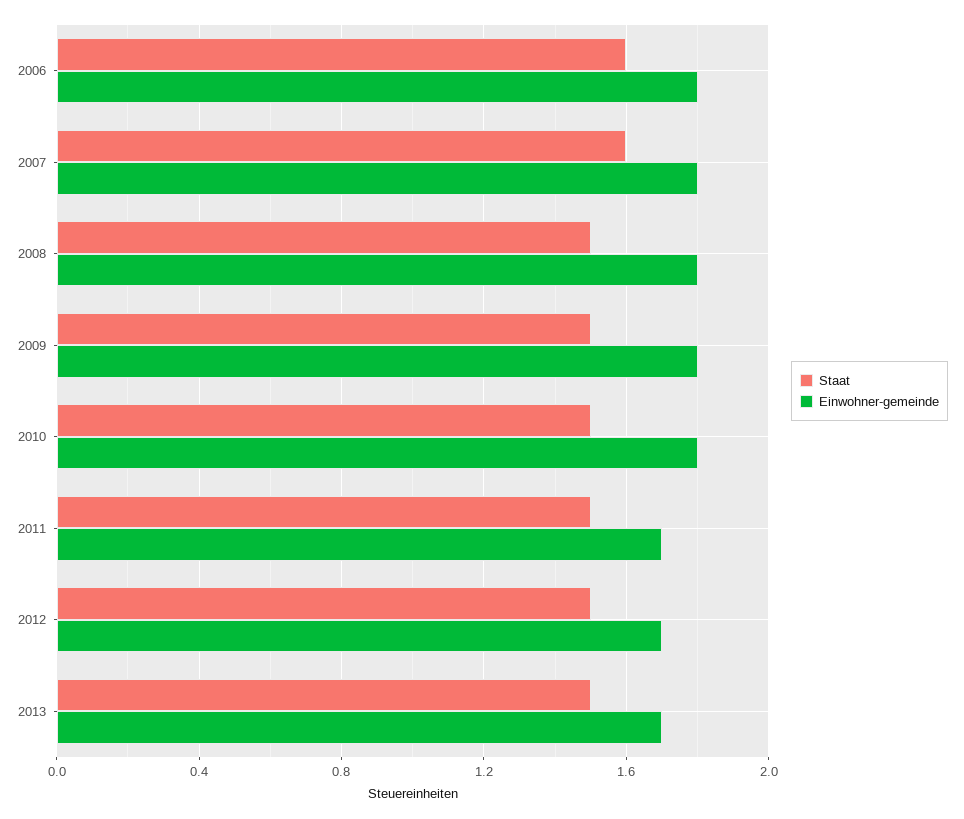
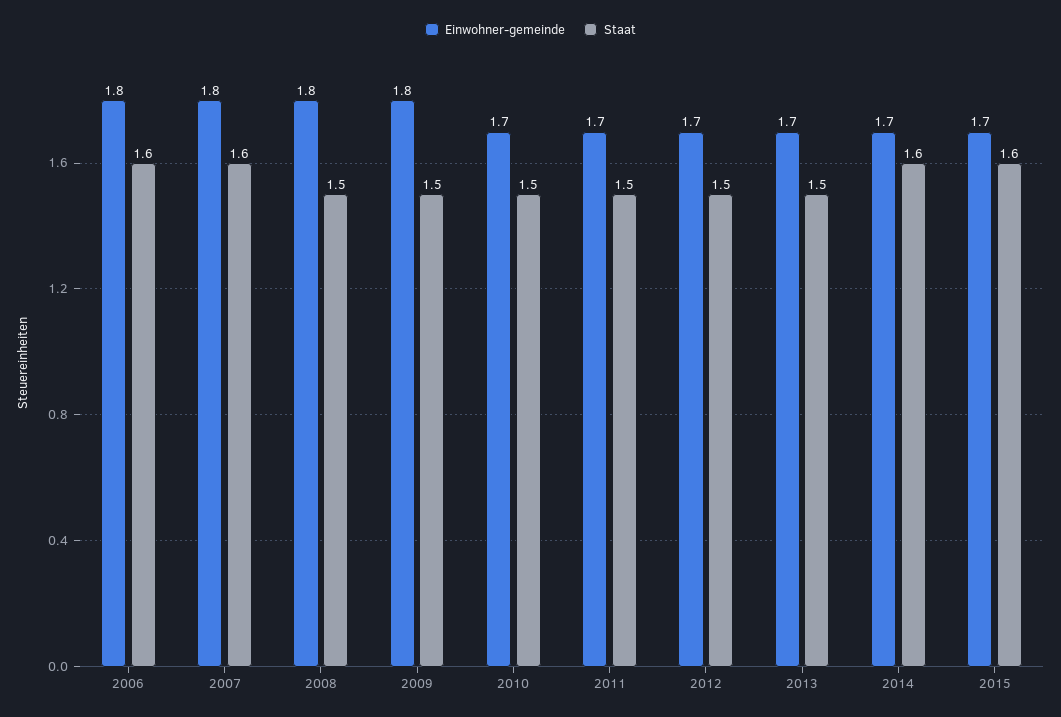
Einwohner-gemeinde, 2010: 1.8 -> 1.7
Einwohner-gemeinde, 2014: none -> 1.7
Staat, 2014: none -> 1.6
Einwohner-gemeinde, 2015: none -> 1.7
Staat, 2015: none -> 1.6

